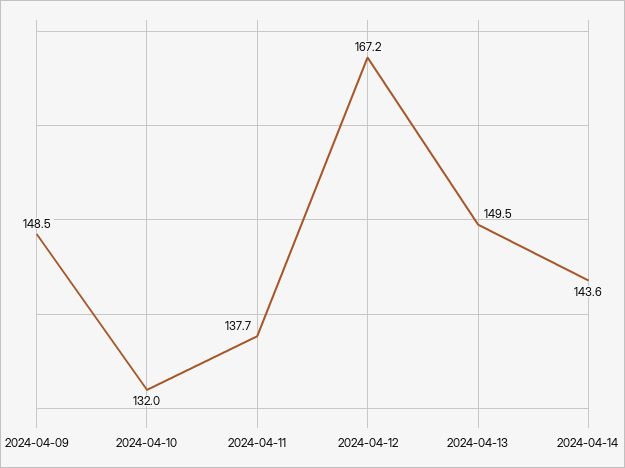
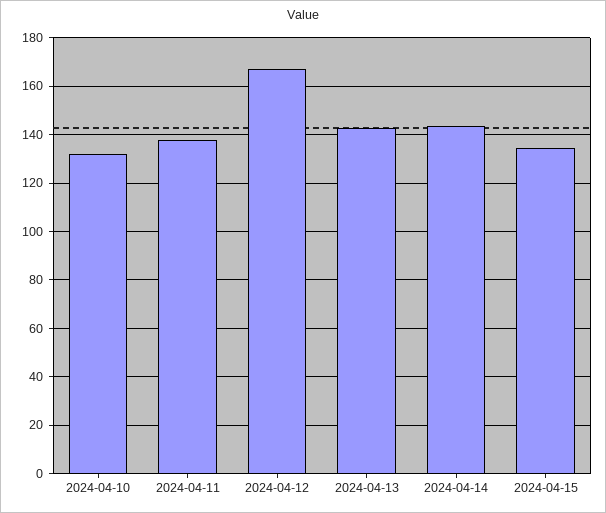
2024-04-09: 148.5 -> none
2024-04-13: 149.5 -> 142.5
2024-04-15: none -> 135

